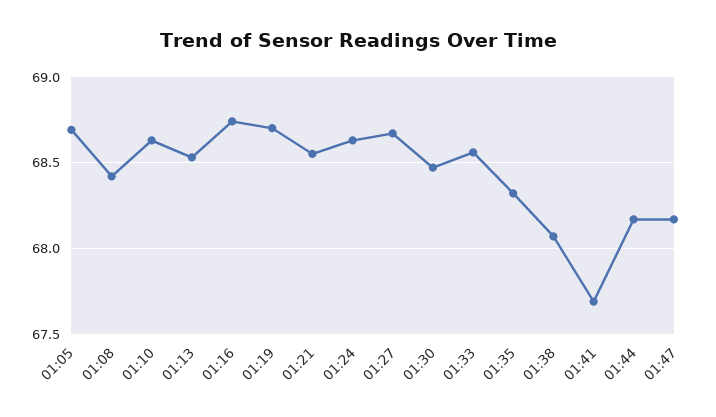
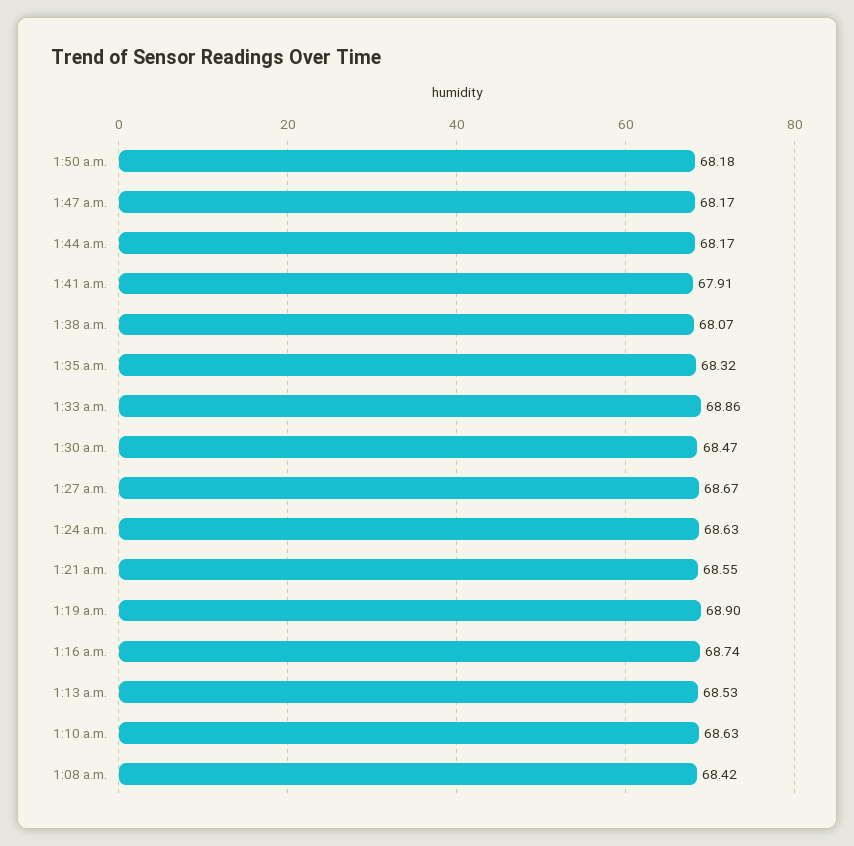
01:05: 68.7 -> none
01:19: 68.7 -> 68.9
01:33: 68.55 -> 68.86
01:41: 67.7 -> 67.91
1:50 a.m.: none -> 68.18

